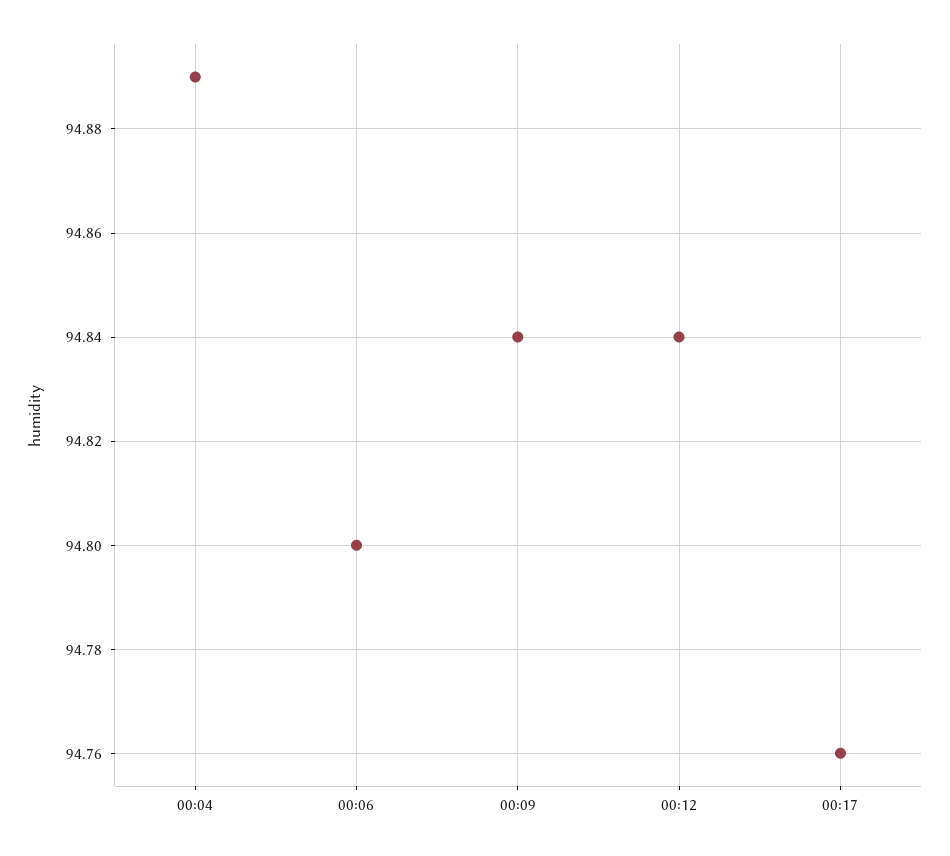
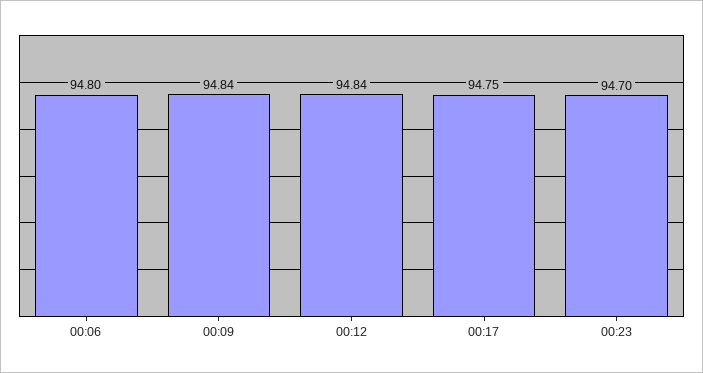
00:04: 94.89 -> none
00:17: 94.76 -> 94.75
00:23: none -> 94.7

